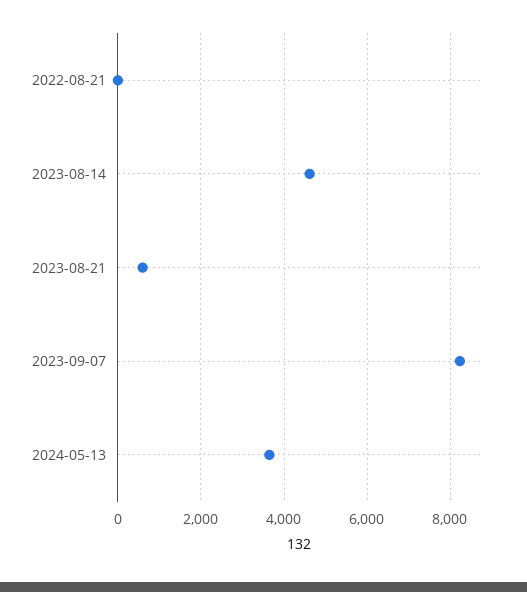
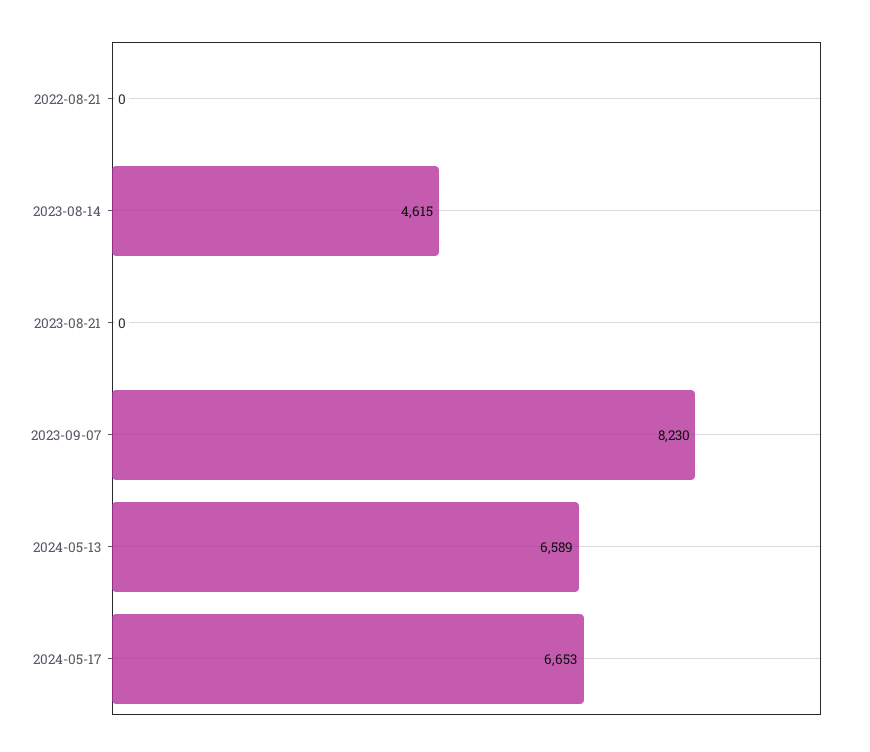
2023-08-21: 600 -> 0
2024-05-13: 3600 -> 6589
2024-05-17: none -> 6653

